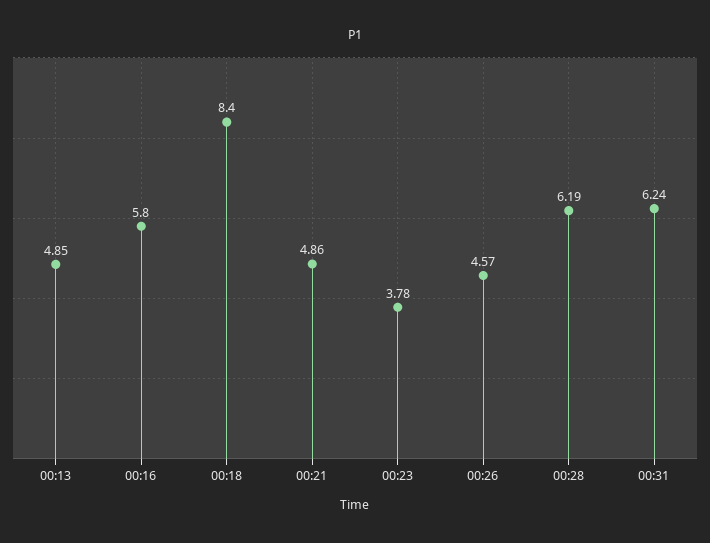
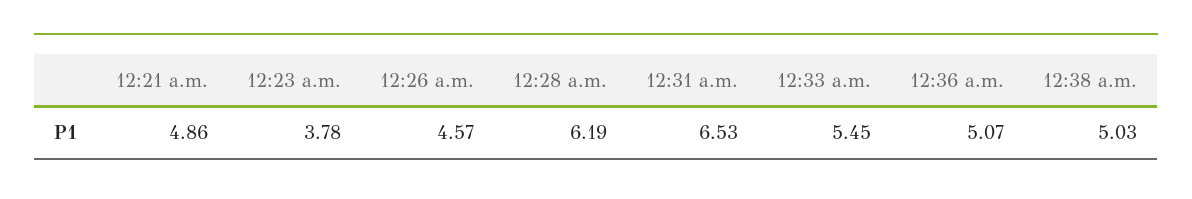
00:13: 4.85 -> none
00:16: 5.8 -> none
00:18: 8.4 -> none
00:31: 6.24 -> 6.53
12:33 a.m.: none -> 5.45
12:36 a.m.: none -> 5.07
12:38 a.m.: none -> 5.03

